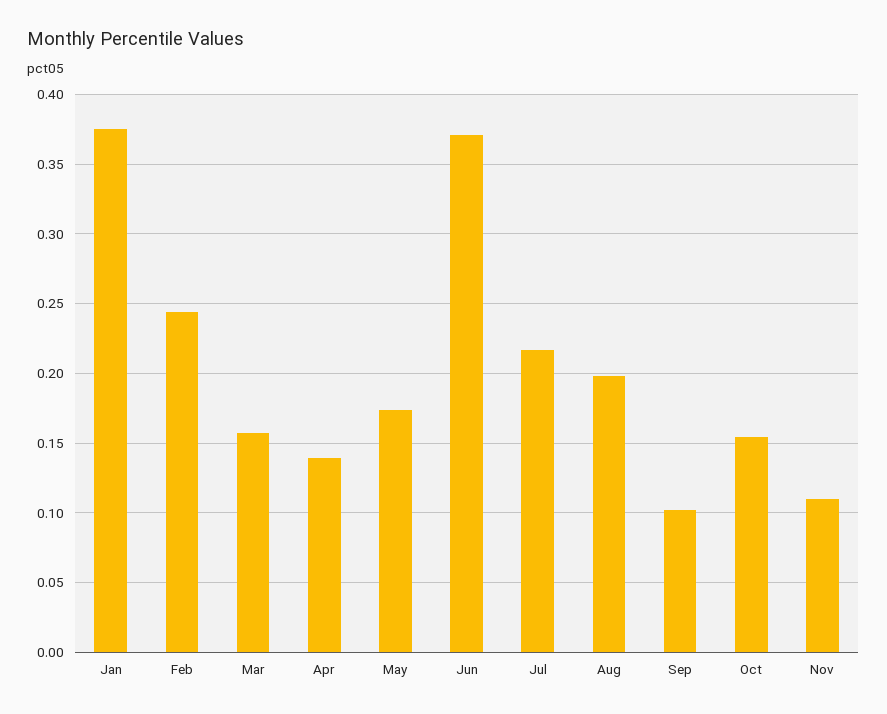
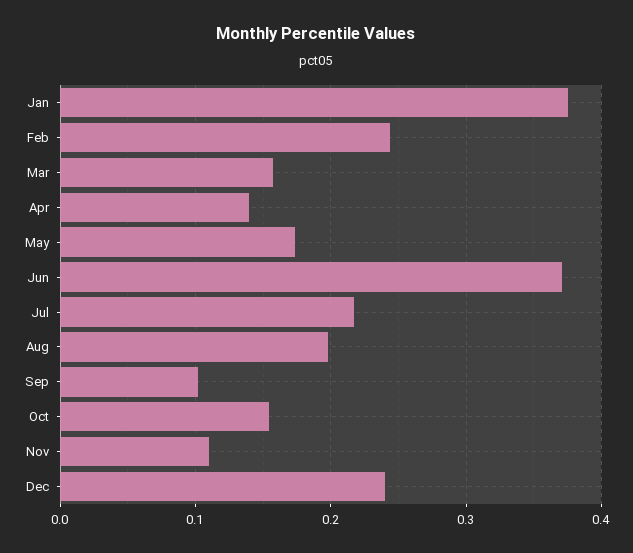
Dec: none -> 0.24

